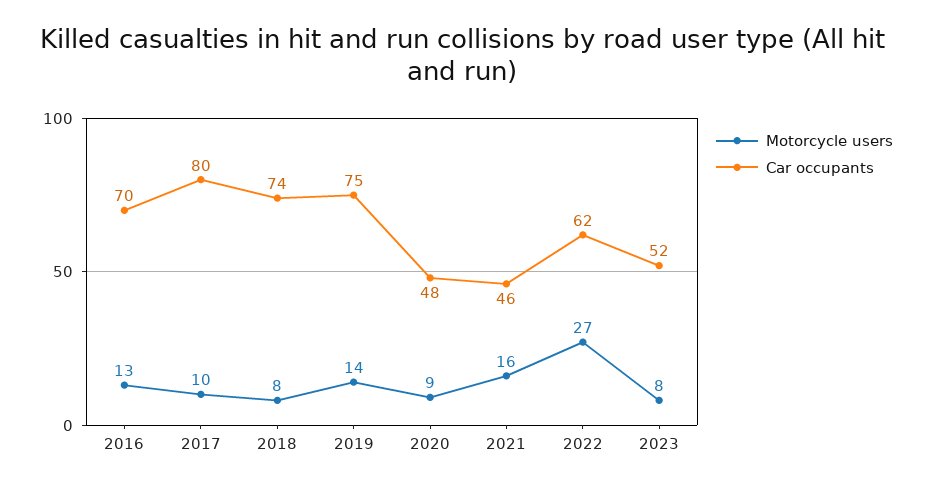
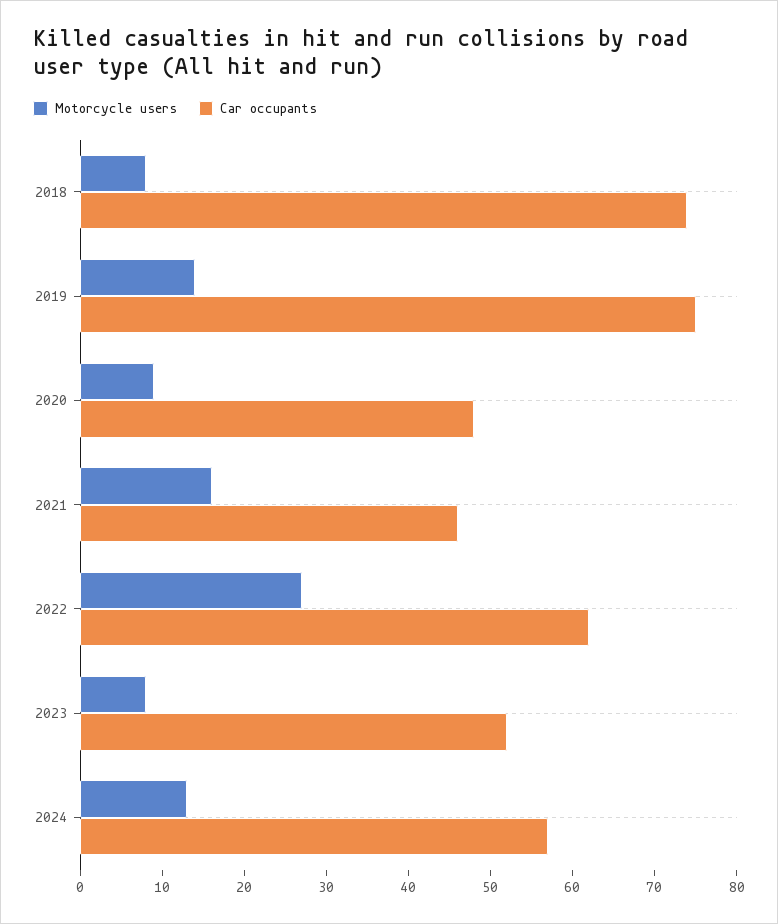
Motorcycle users, 2016: 13 -> none
Car occupants, 2016: 70 -> none
Motorcycle users, 2017: 10 -> none
Car occupants, 2017: 80 -> none
Motorcycle users, 2024: none -> 13
Car occupants, 2024: none -> 57

